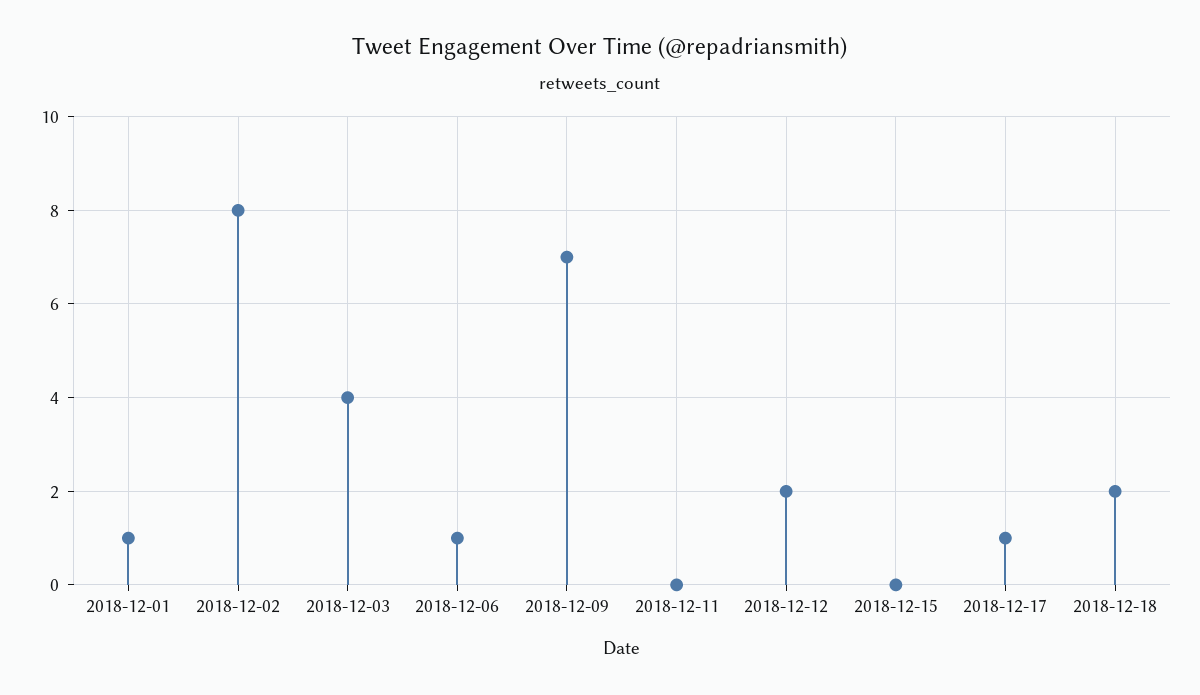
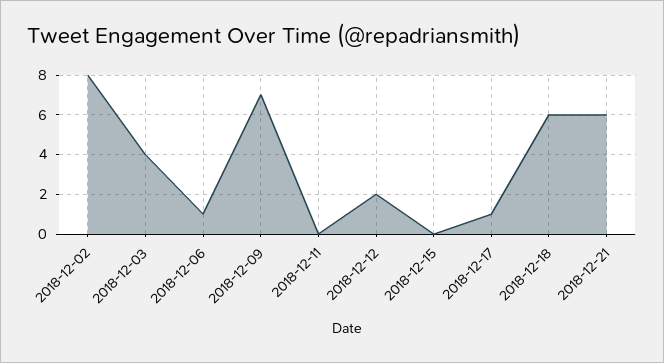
2018-12-01: 1 -> none
2018-12-18: 2 -> 6
2018-12-21: none -> 6

